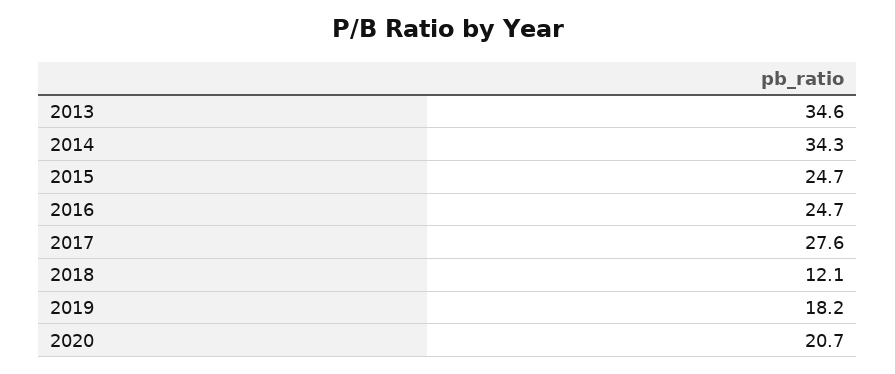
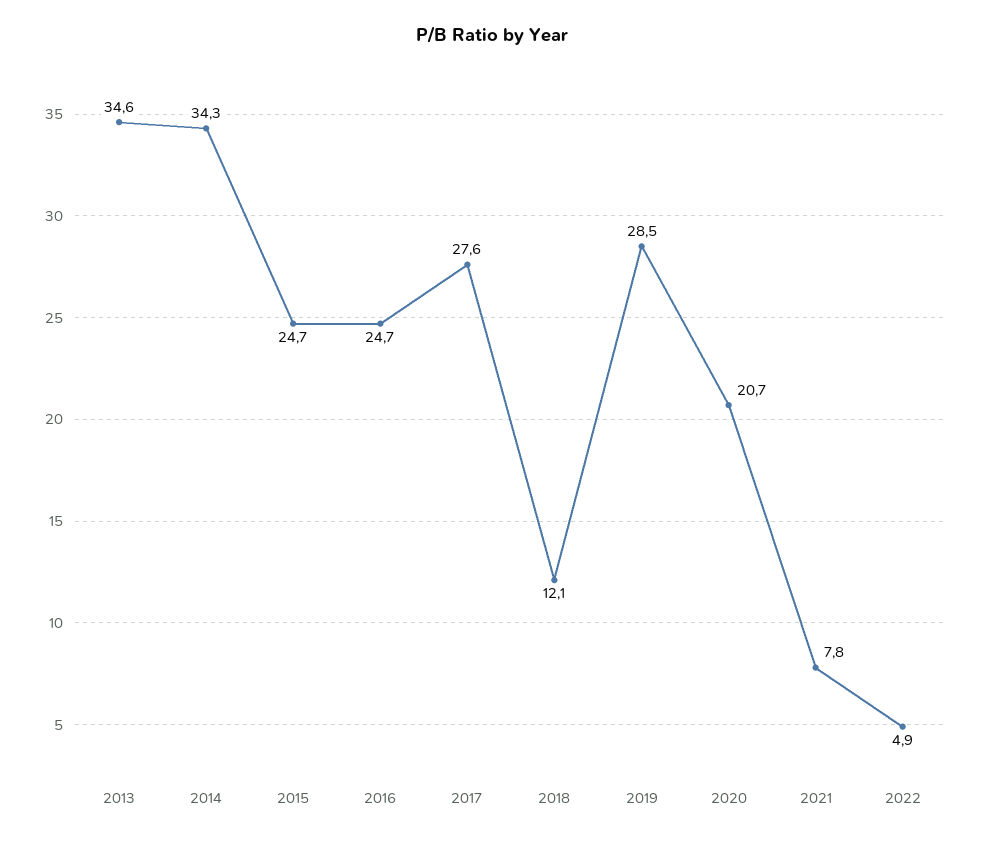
2019: 18.2 -> 28.5
2021: none -> 7.8
2022: none -> 4.9

